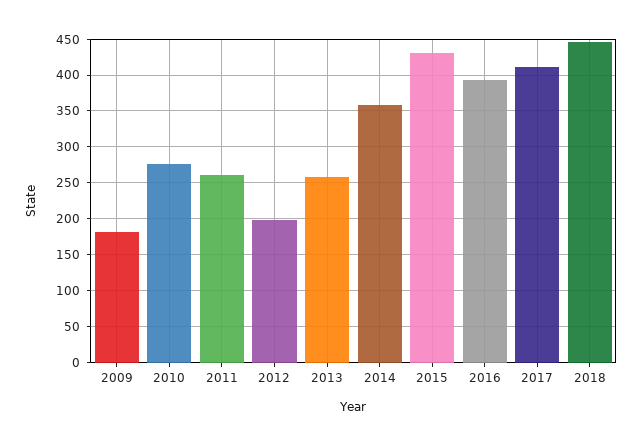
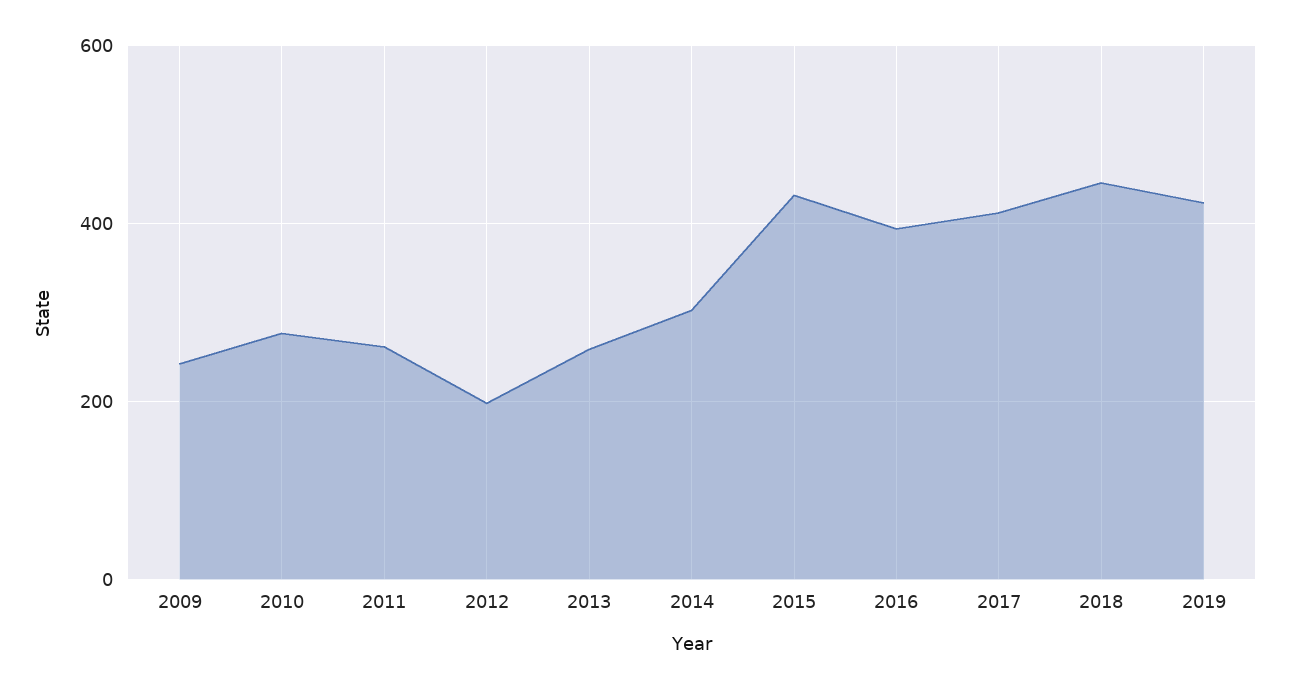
2009: 180 -> 240
2014: 360 -> 300
2019: none -> 420

